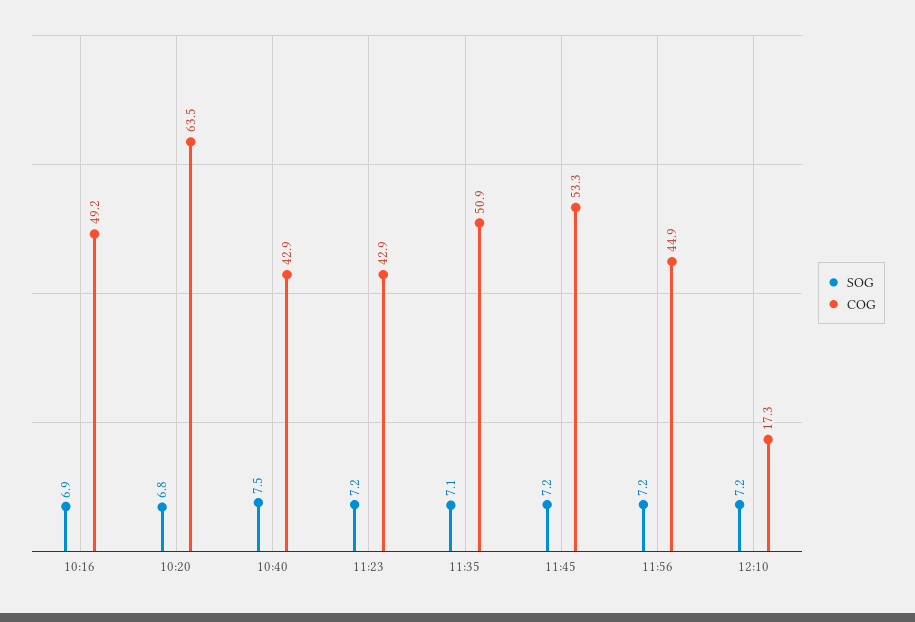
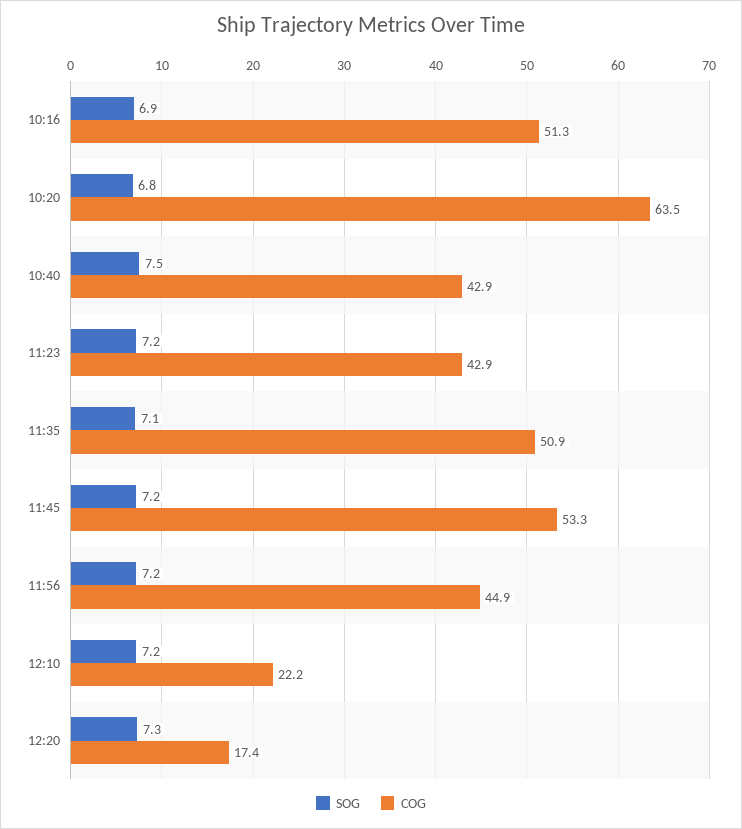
COG, 10:16: 49.2 -> 51.3
COG, 12:10: 17.3 -> 22.2
SOG, 12:20: none -> 7.3
COG, 12:20: none -> 17.4

